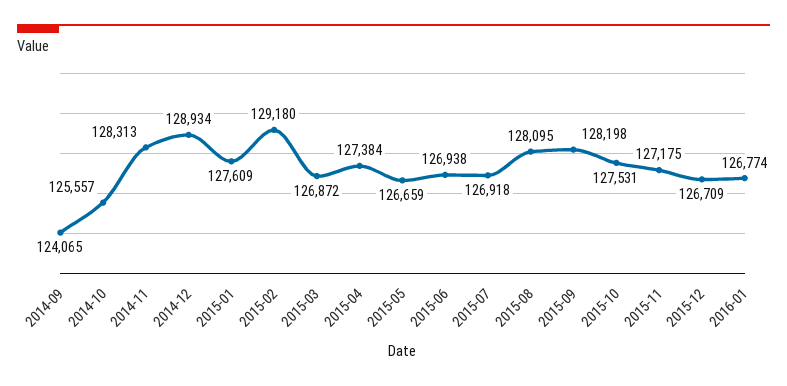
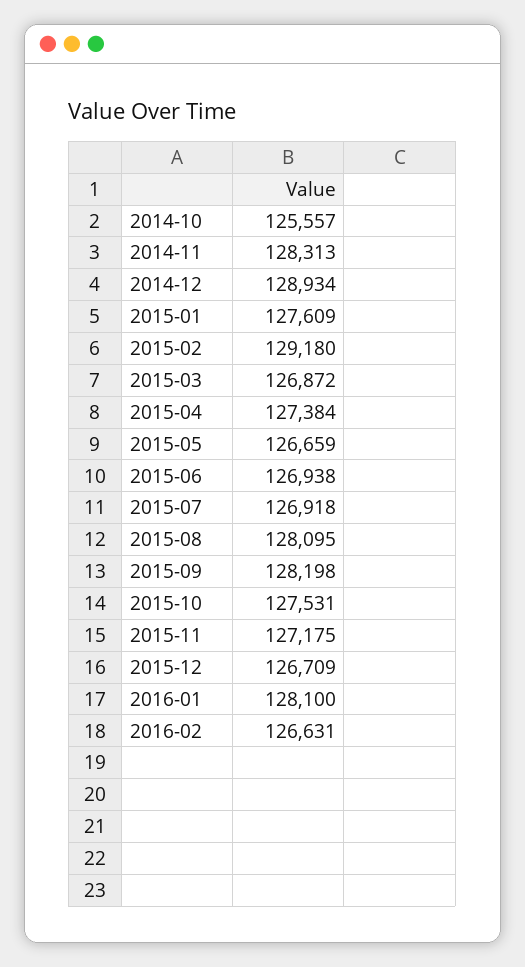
2014-09: 124065 -> none
2016-01: 126774 -> 128100
2016-02: none -> 126631

